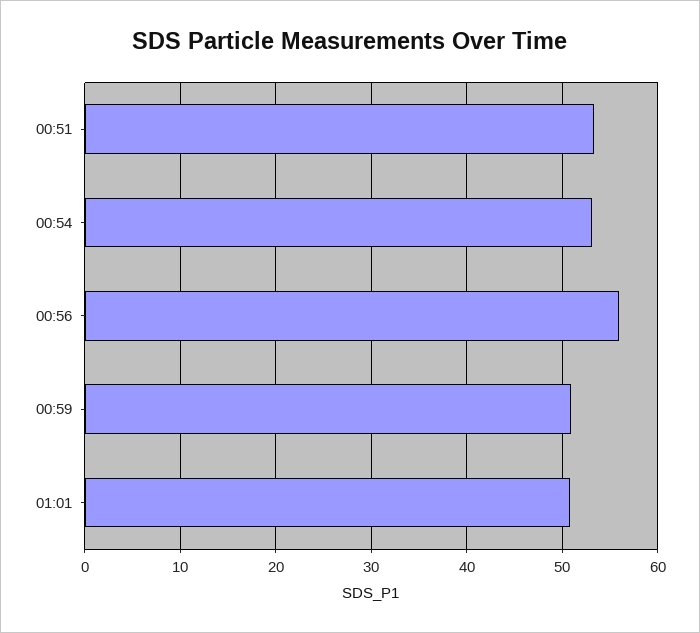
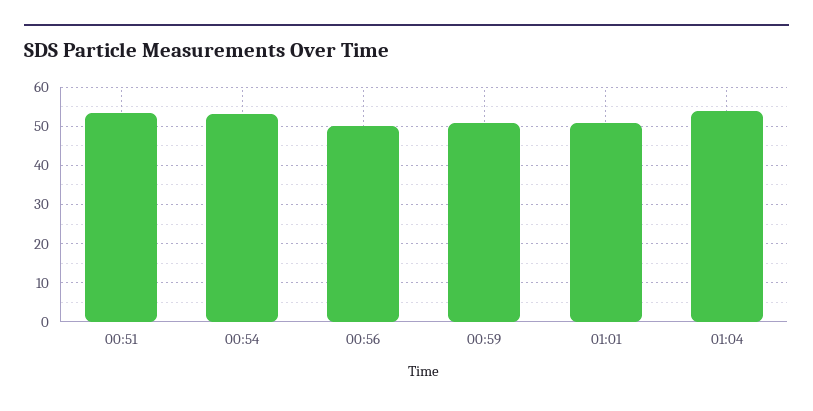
00:56: 56 -> 50
01:04: none -> 54

